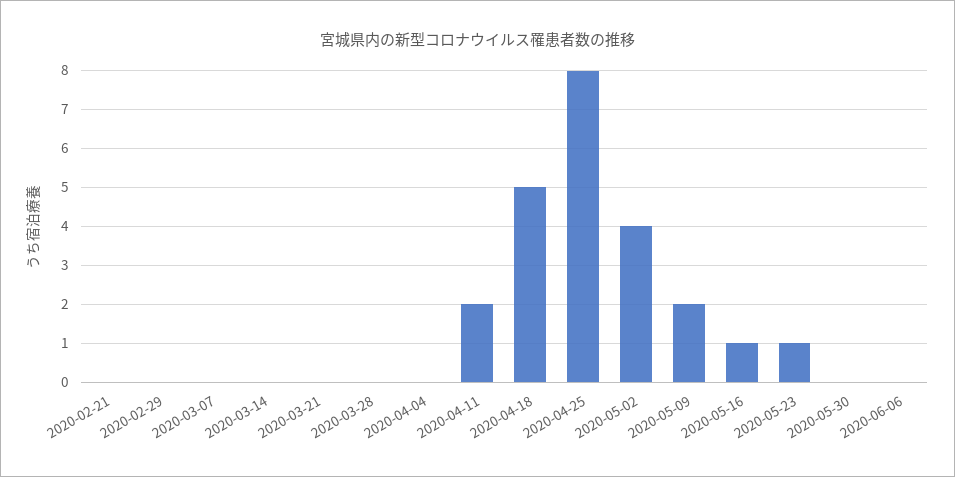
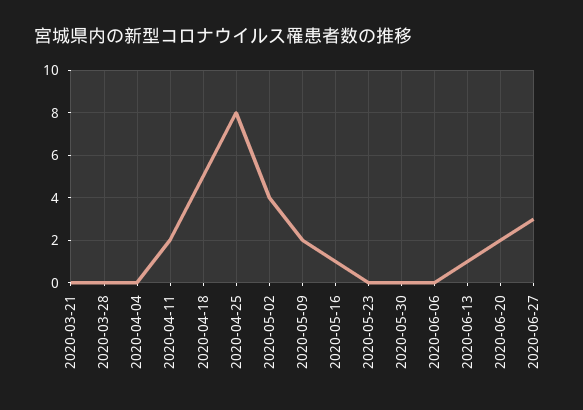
2020-02-21: 0 -> none
2020-02-29: 0 -> none
2020-03-07: 0 -> none
2020-03-14: 0 -> none
2020-05-23: 1 -> 0
2020-06-13: none -> 1
2020-06-20: none -> 2
2020-06-27: none -> 3

